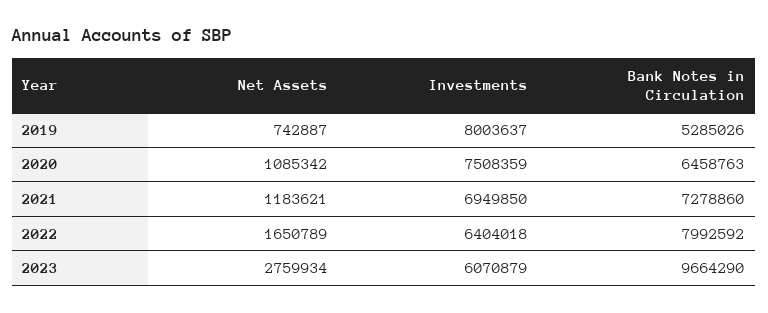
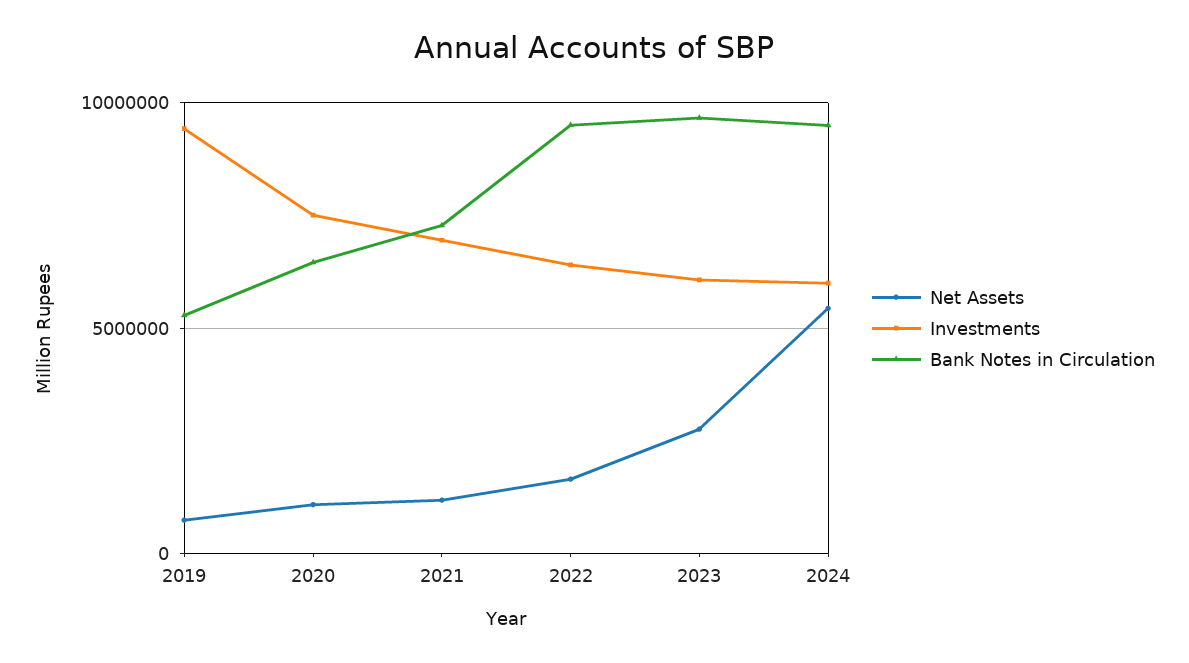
Investments, 2019: 8003637 -> 9500000
Bank Notes in Circulation, 2022: 7992592 -> 9500000
Net Assets, 2024: none -> 5500000
Investments, 2024: none -> 6000000
Bank Notes in Circulation, 2024: none -> 9500000

